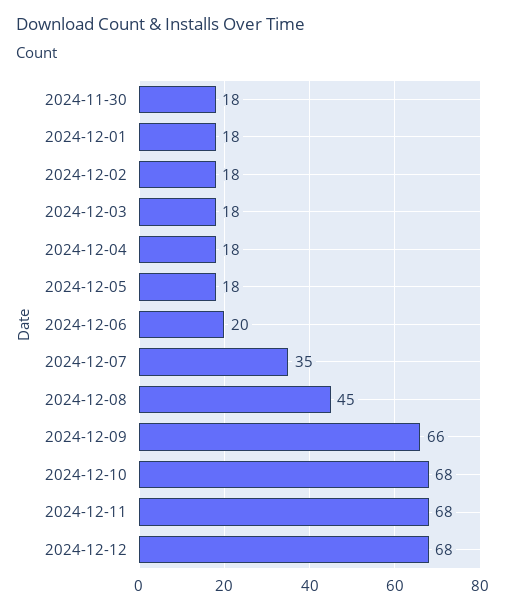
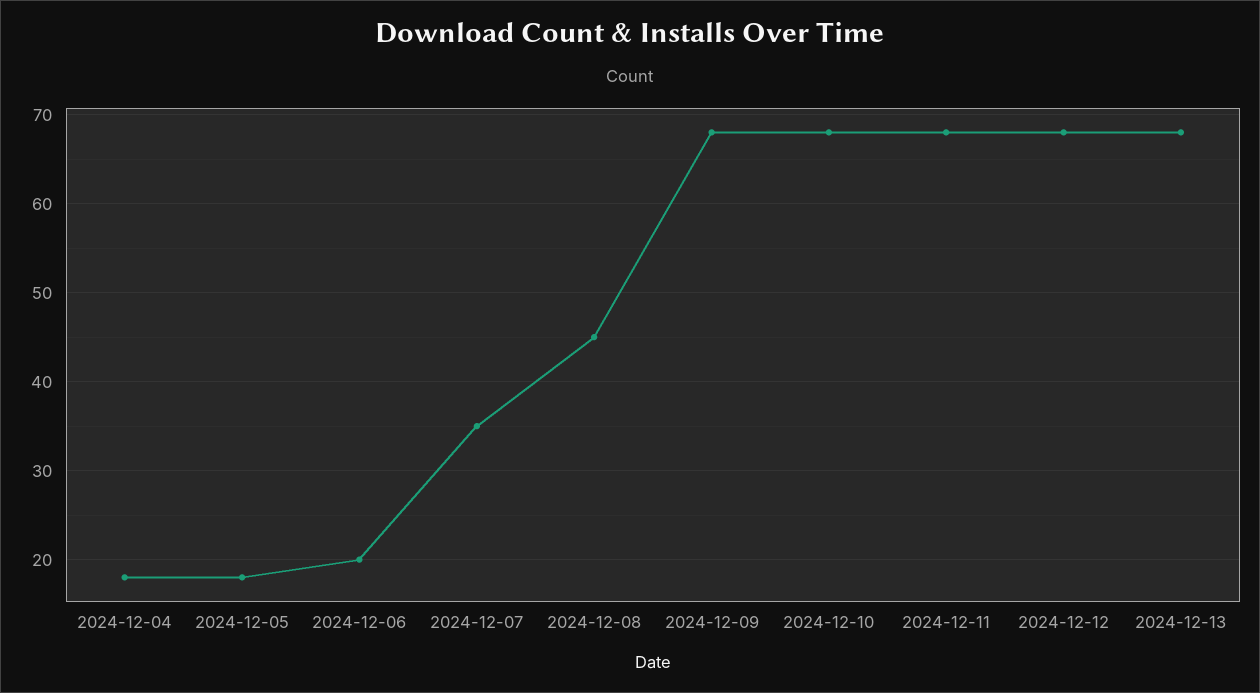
2024-11-30: 18 -> none
2024-12-01: 18 -> none
2024-12-02: 18 -> none
2024-12-03: 18 -> none
2024-12-09: 66 -> 68
2024-12-13: none -> 68

